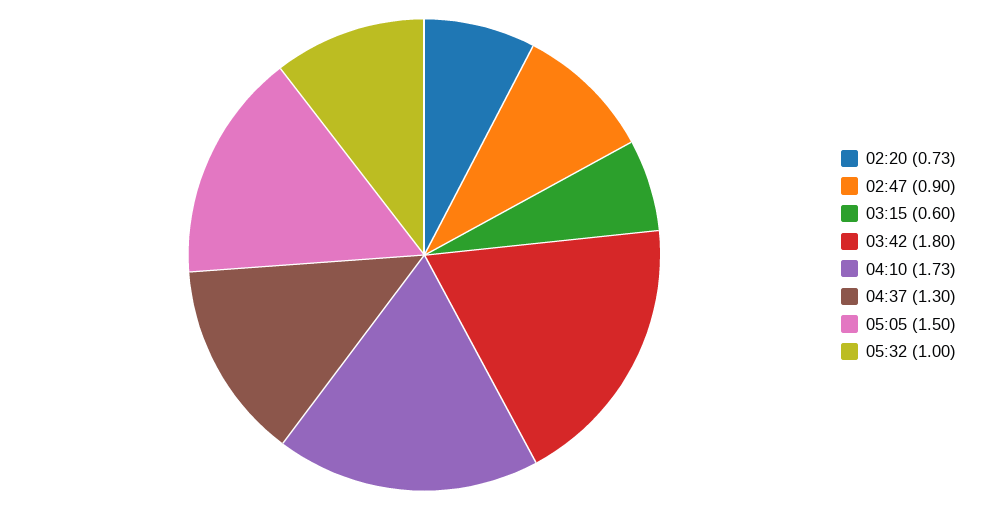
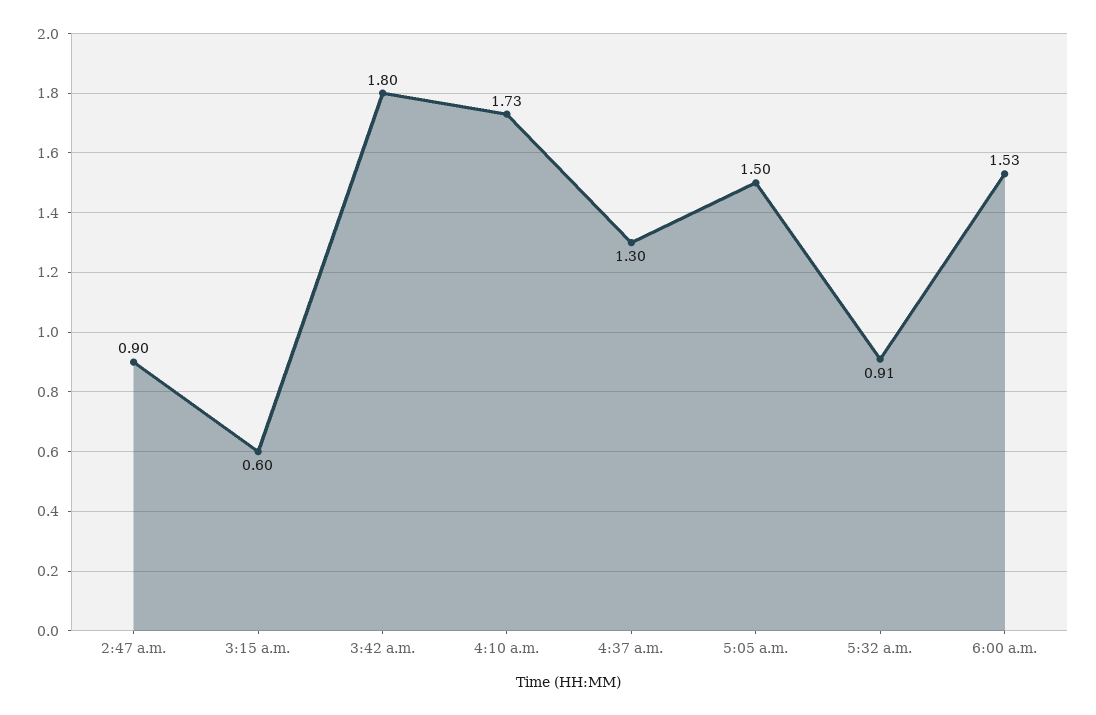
02:20: 0.73 -> none
05:32: 1 -> 0.91
6:00 a.m.: none -> 1.53

